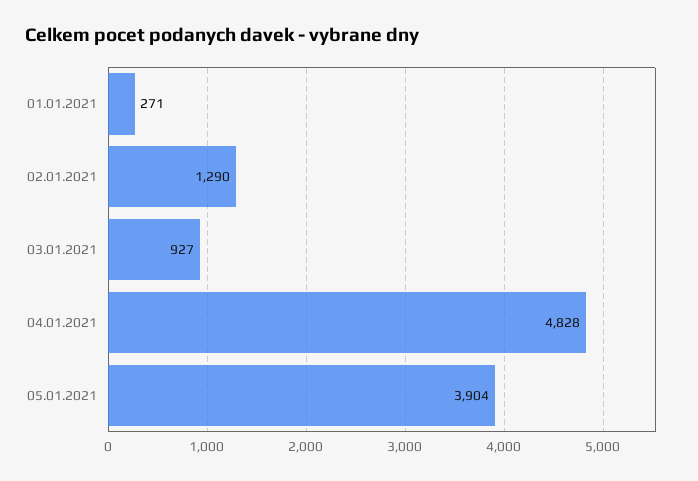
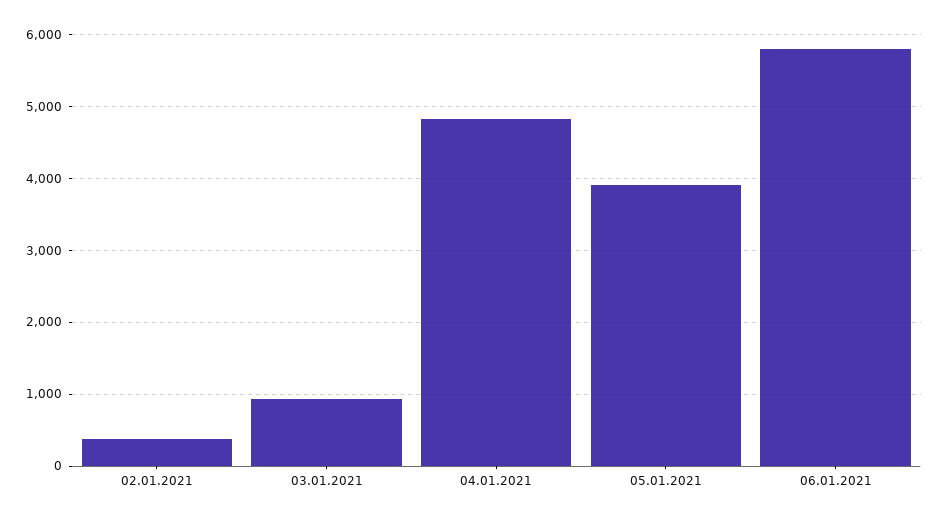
01.01.2021: 271 -> none
02.01.2021: 1290 -> 400
06.01.2021: none -> 5800

